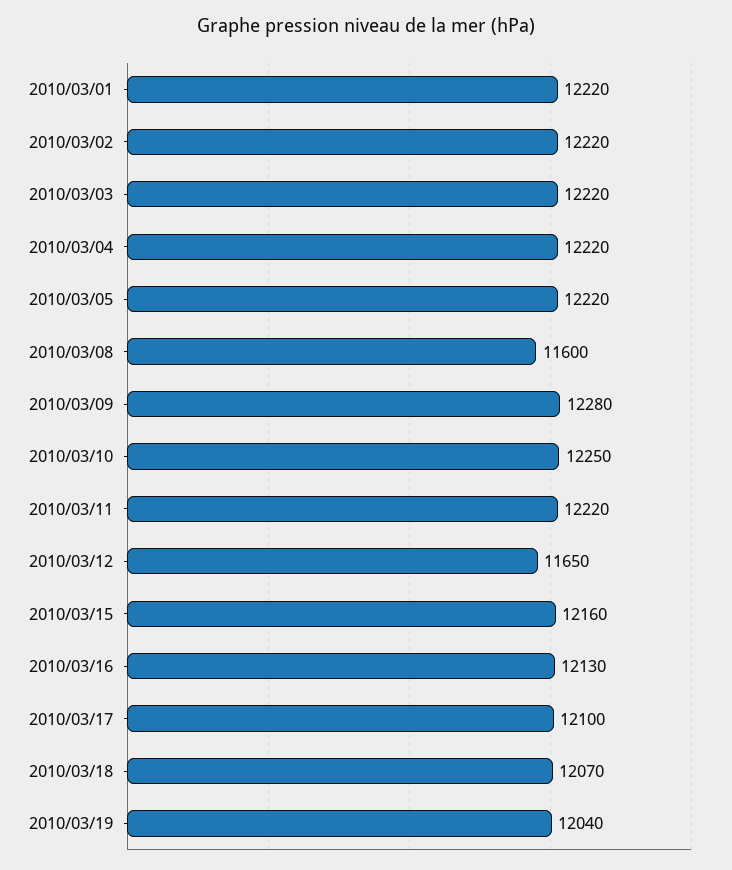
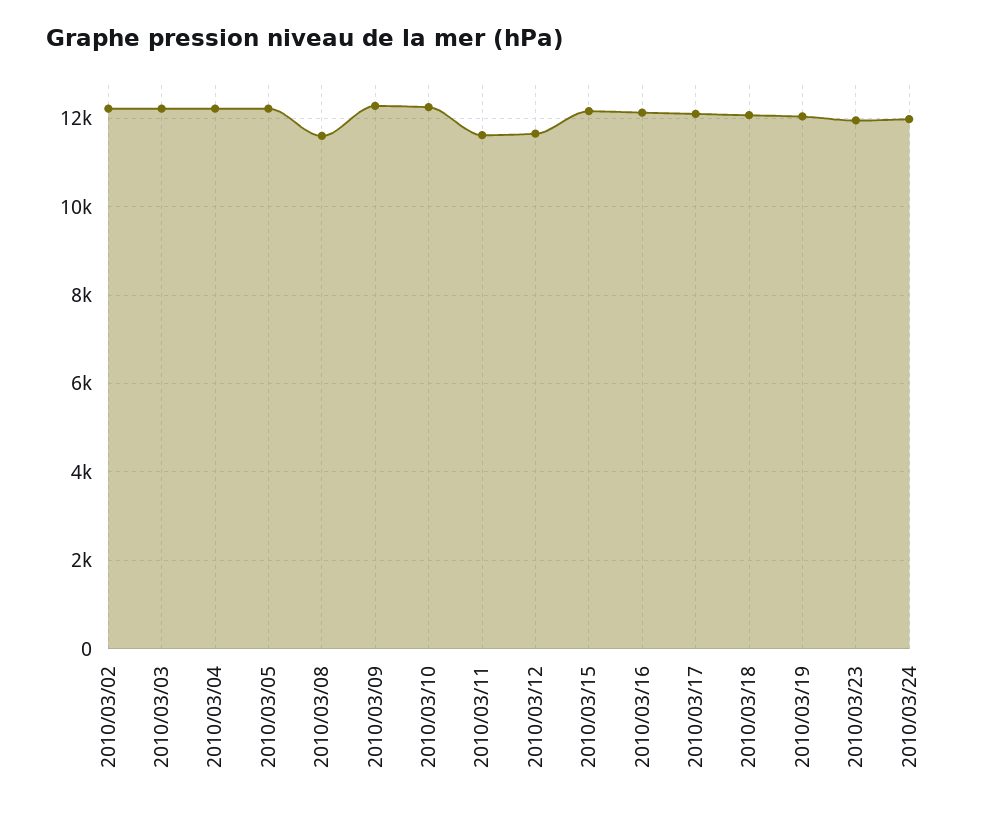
2010/03/01: 12220 -> none
2010/03/11: 12220 -> 11600
2010/03/23: none -> 12000
2010/03/24: none -> 12000

